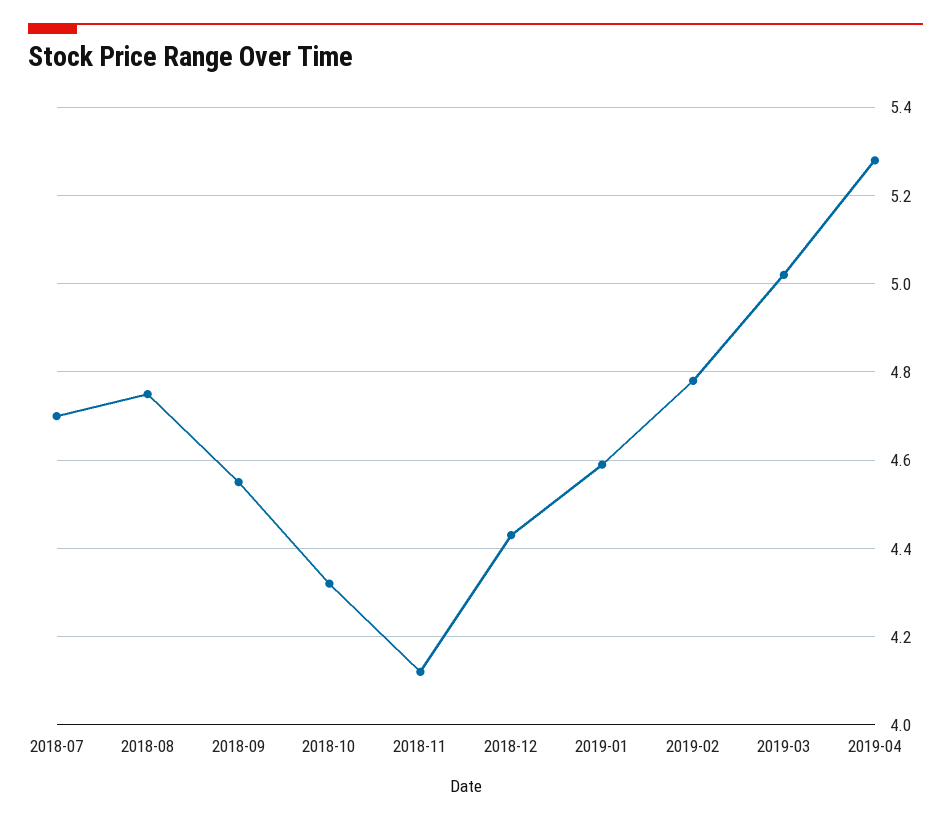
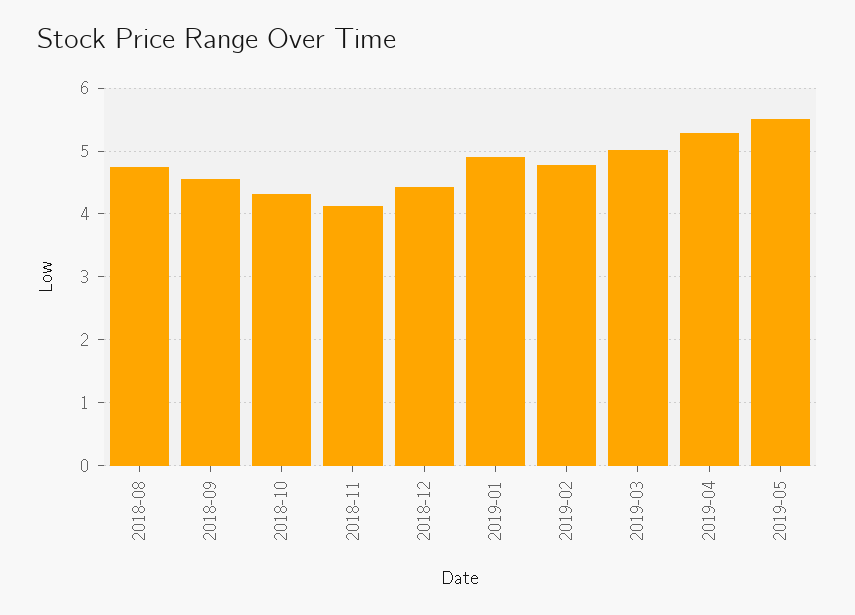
2018-07: 4.7 -> none
2019-01: 4.6 -> 4.9
2019-05: none -> 5.5

